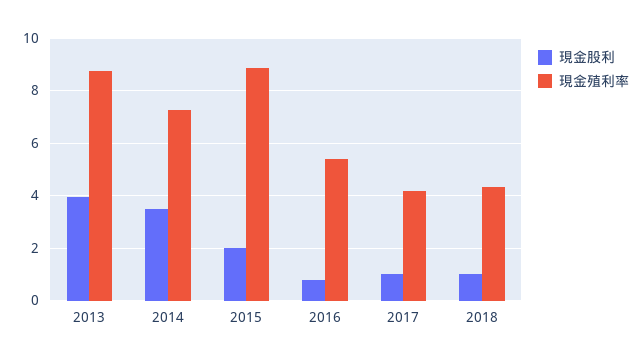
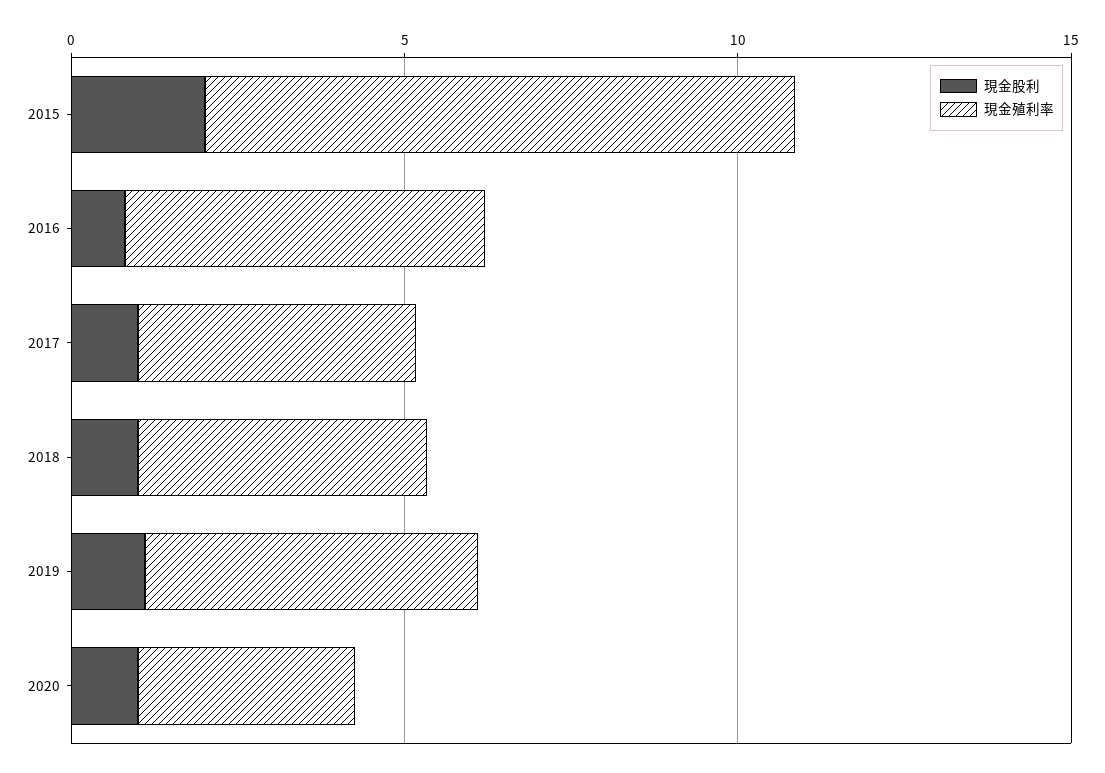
現金股利, 2013: 4 -> none
現金殖利率, 2013: 8.75 -> none
現金股利, 2014: 3.5 -> none
現金殖利率, 2014: 7.25 -> none
現金股利, 2019: none -> 1
現金殖利率, 2019: none -> 5
現金股利, 2020: none -> 1
現金殖利率, 2020: none -> 3

